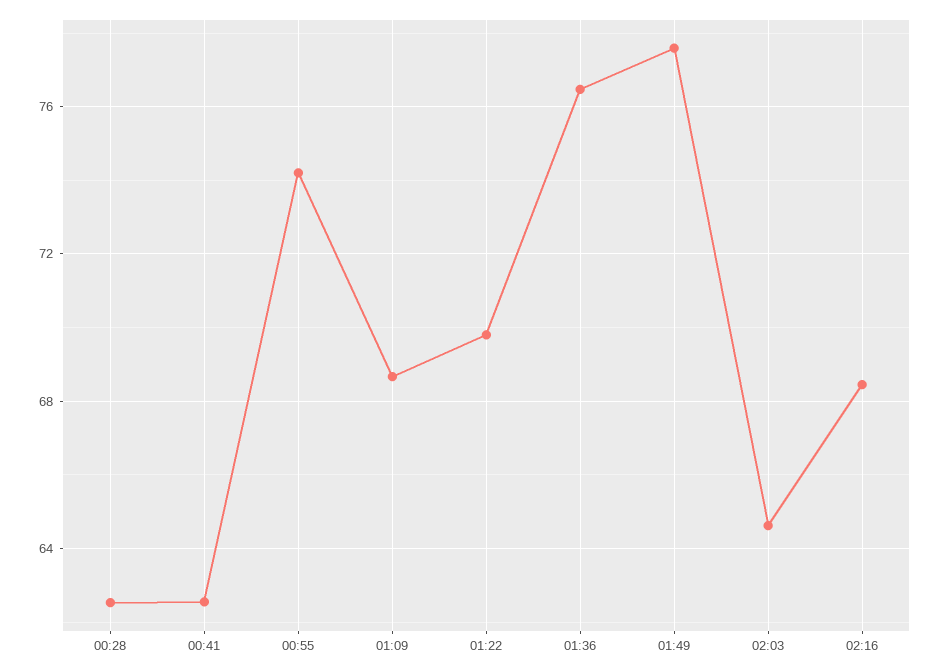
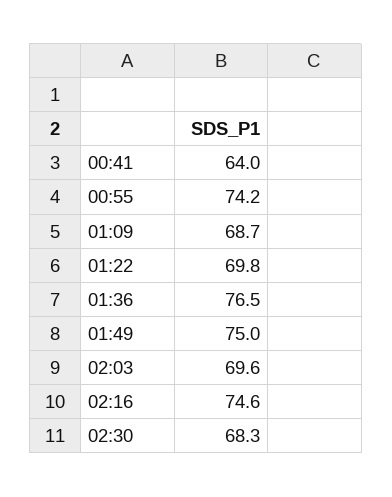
00:28: 62.5 -> none
00:41: 62.5 -> 64
01:49: 77.5 -> 75
02:03: 64.5 -> 69.6
02:16: 68.5 -> 74.6
02:30: none -> 68.3

